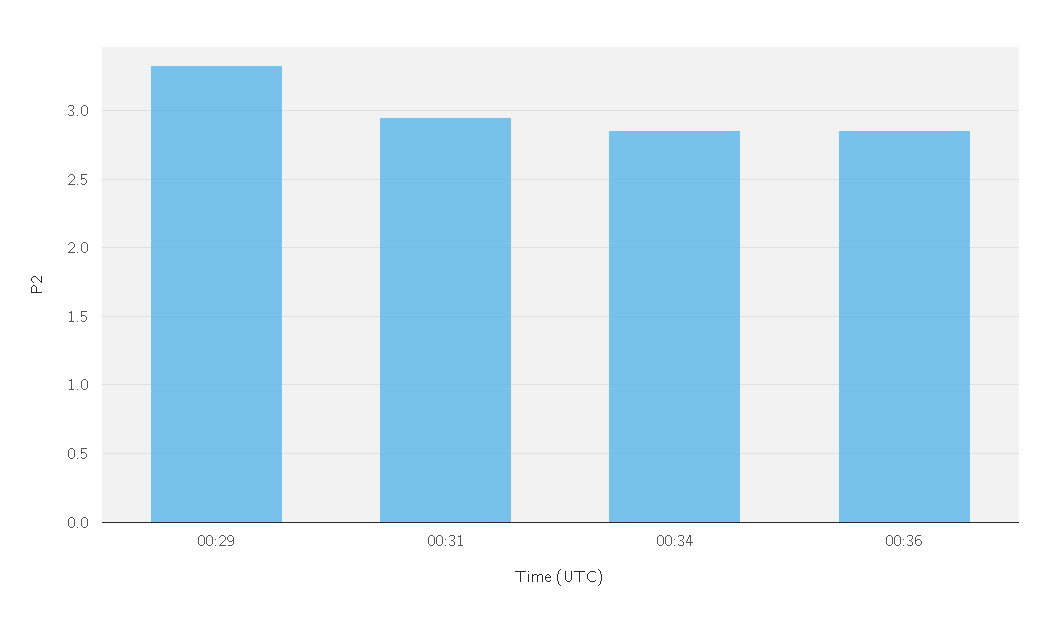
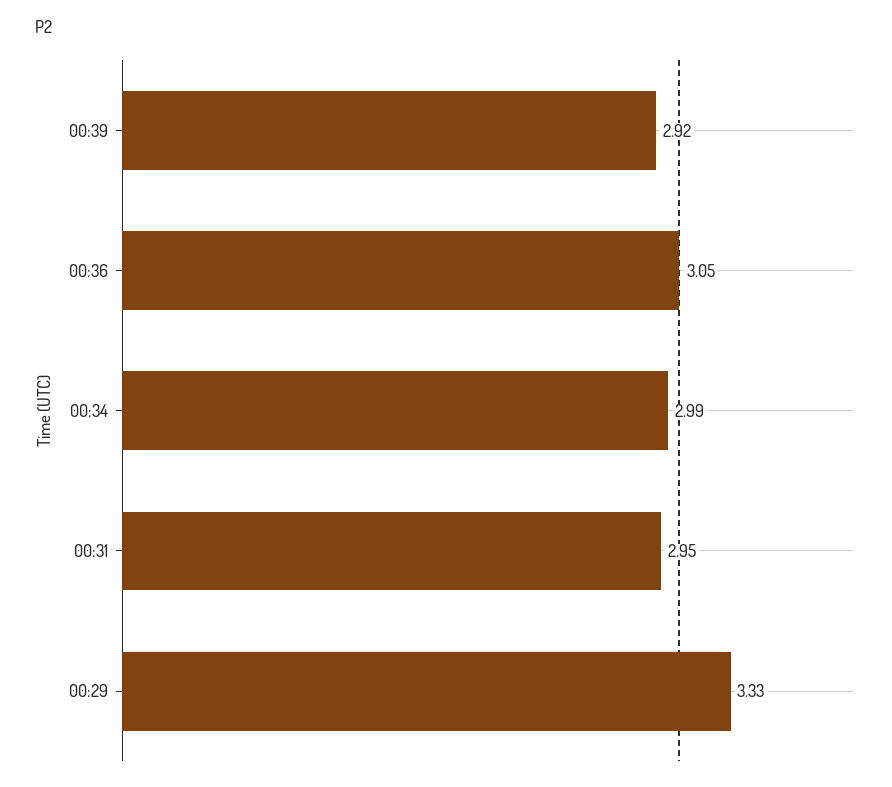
00:34: 2.85 -> 2.99
00:36: 2.85 -> 3.05
00:39: none -> 2.92

